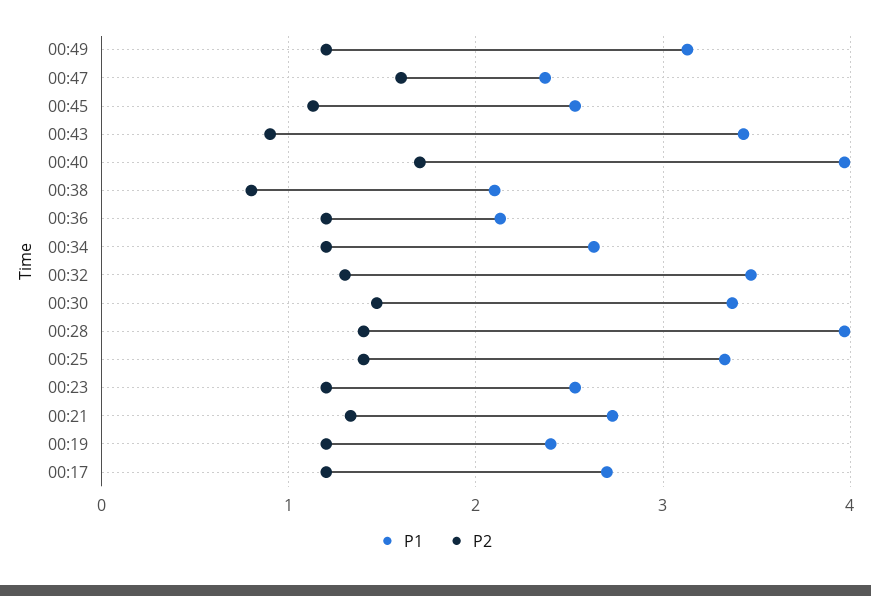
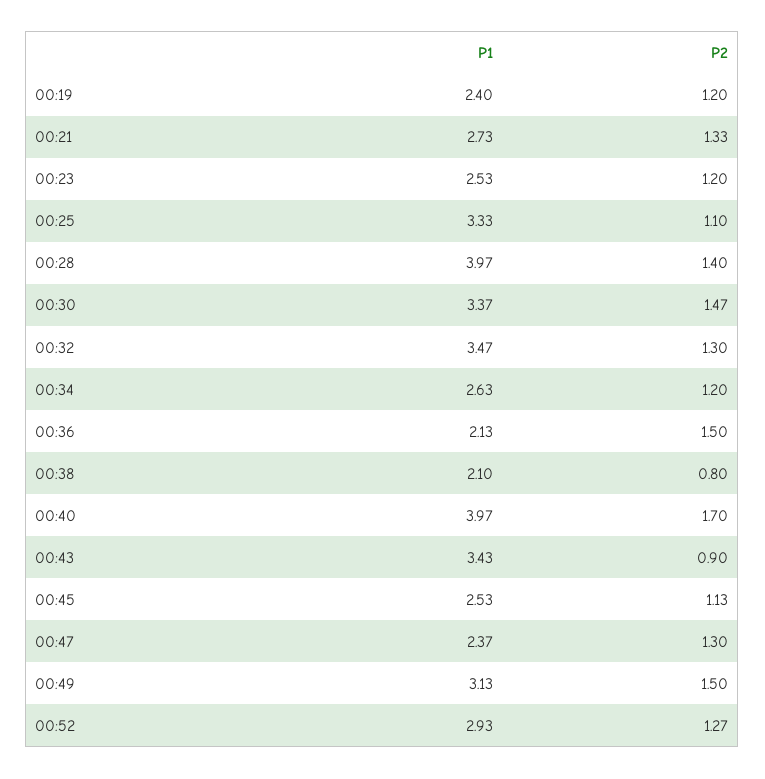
P2, 00:49: 1.2 -> 1.5
P2, 00:47: 1.6 -> 1.3
P2, 00:36: 1.2 -> 1.5
P2, 00:25: 1.4 -> 1.1
P1, 00:17: 2.7 -> none
P2, 00:17: 1.2 -> none
P1, 00:52: none -> 2.93
P2, 00:52: none -> 1.27

